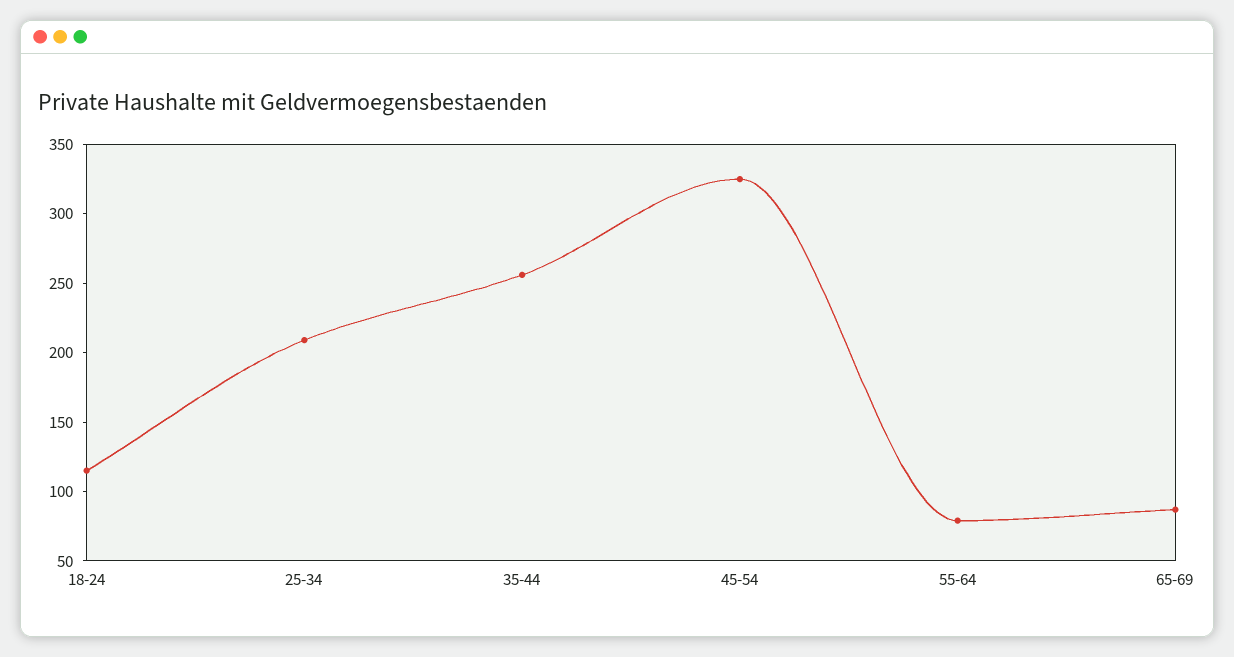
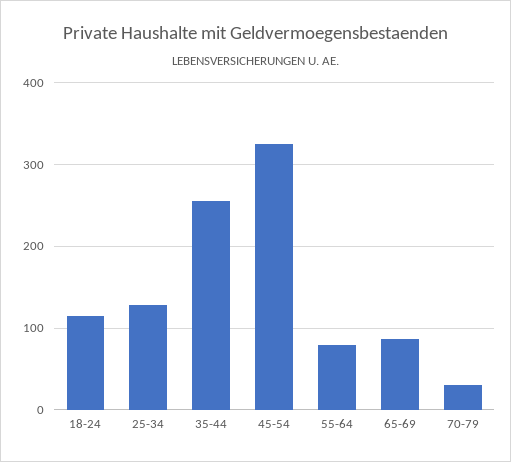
25-34: 210 -> 130
70-79: none -> 30

